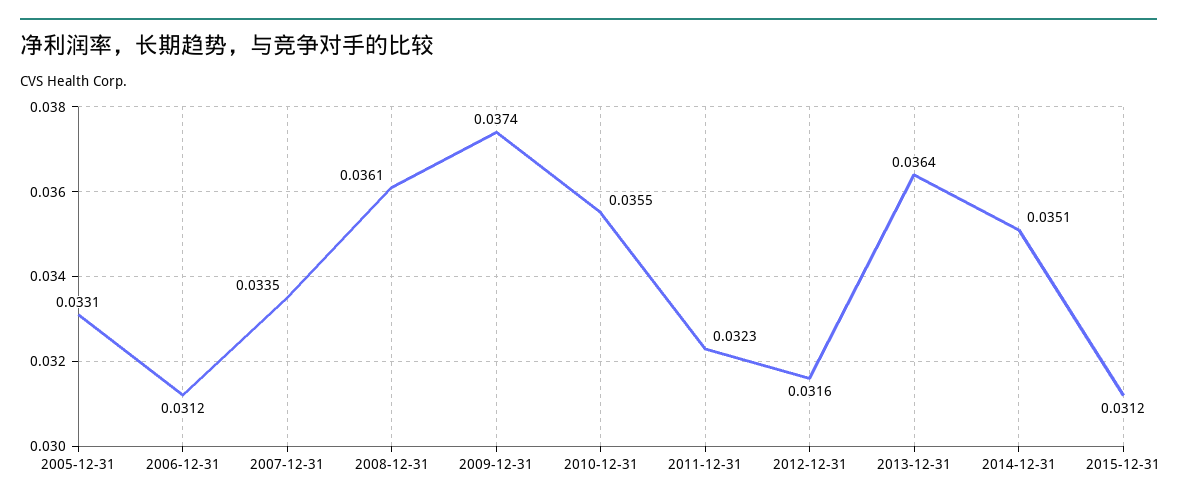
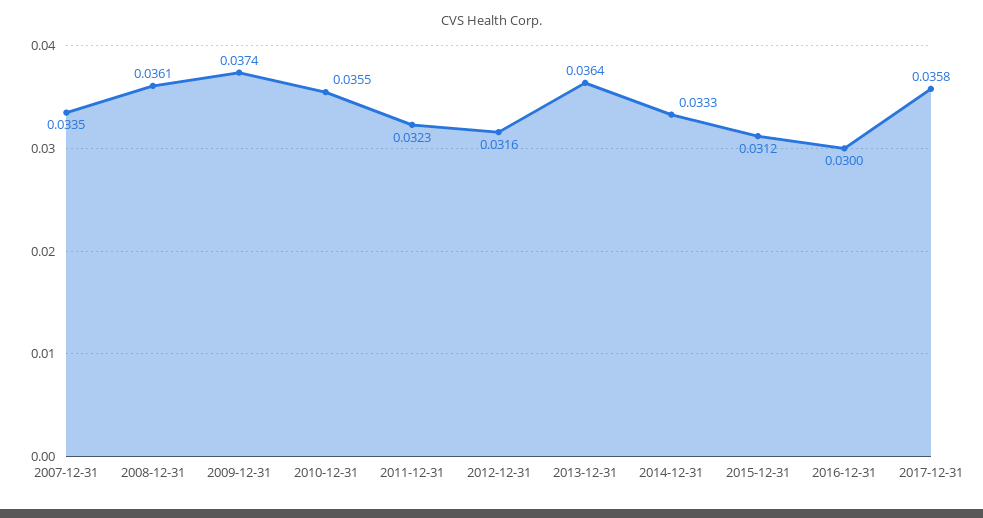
2005-12-31: 0.0331 -> none
2006-12-31: 0.0312 -> none
2014-12-31: 0.0351 -> 0.0333
2016-12-31: none -> 0.03
2017-12-31: none -> 0.0358

